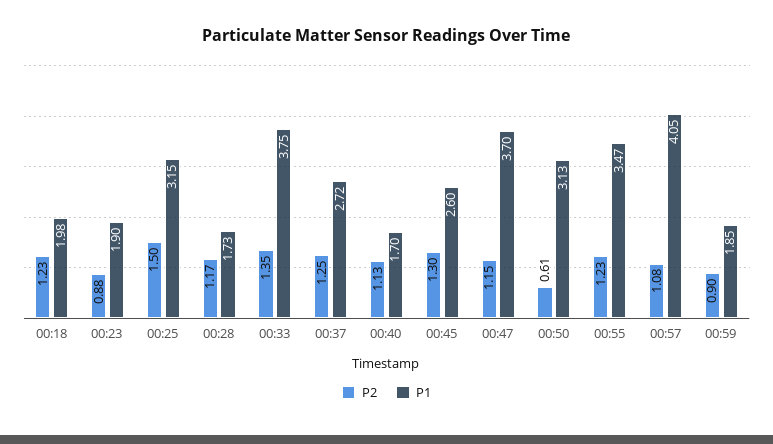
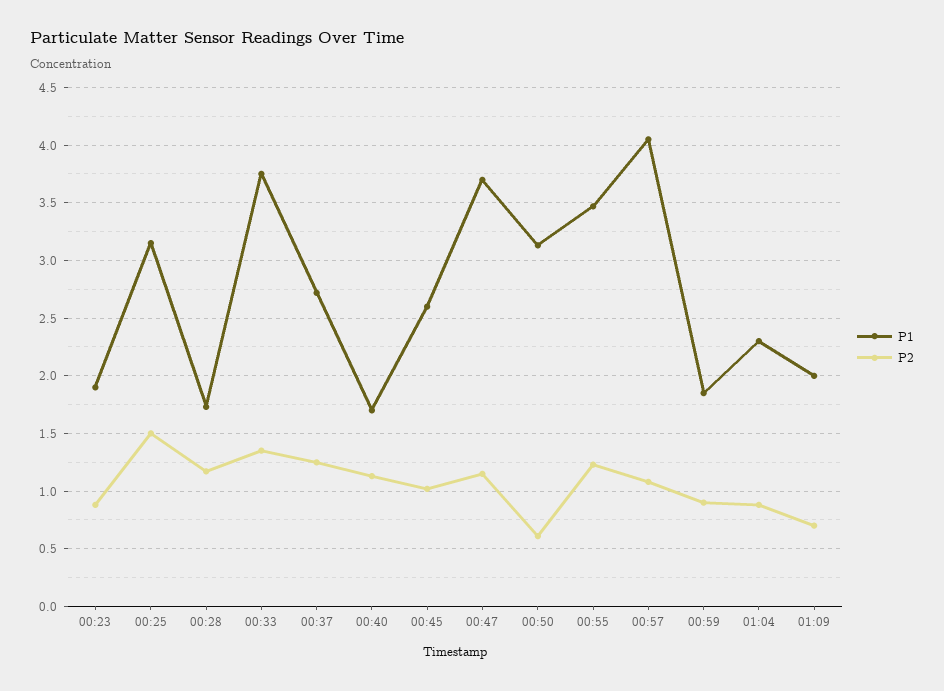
P2, 00:18: 1.23 -> none
P1, 00:18: 1.98 -> none
P2, 00:45: 1.3 -> 1
P1, 01:04: none -> 2.3
P2, 01:04: none -> 0.9
P1, 01:09: none -> 2
P2, 01:09: none -> 0.7

